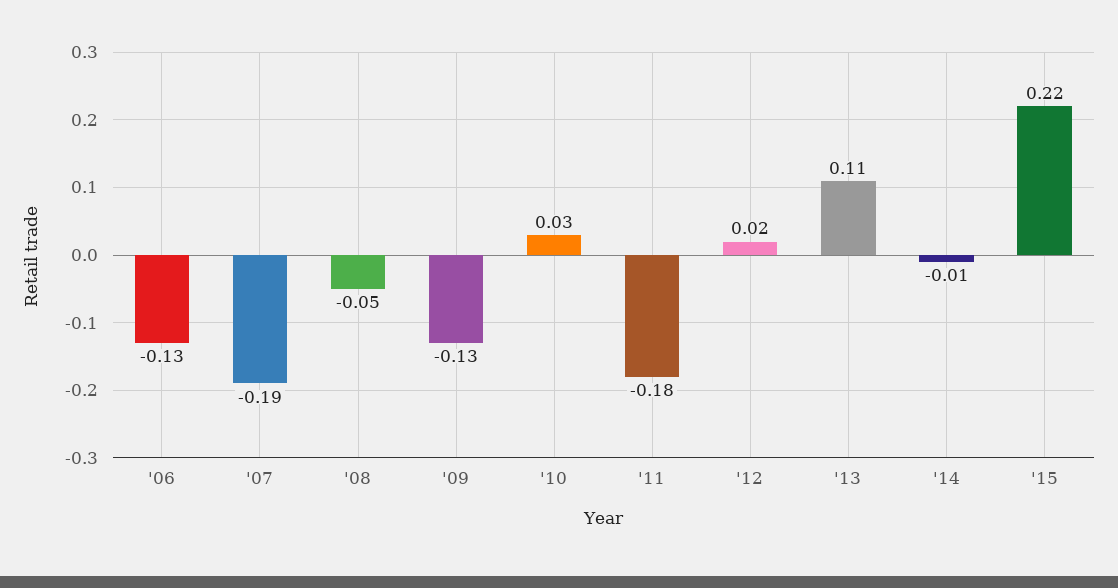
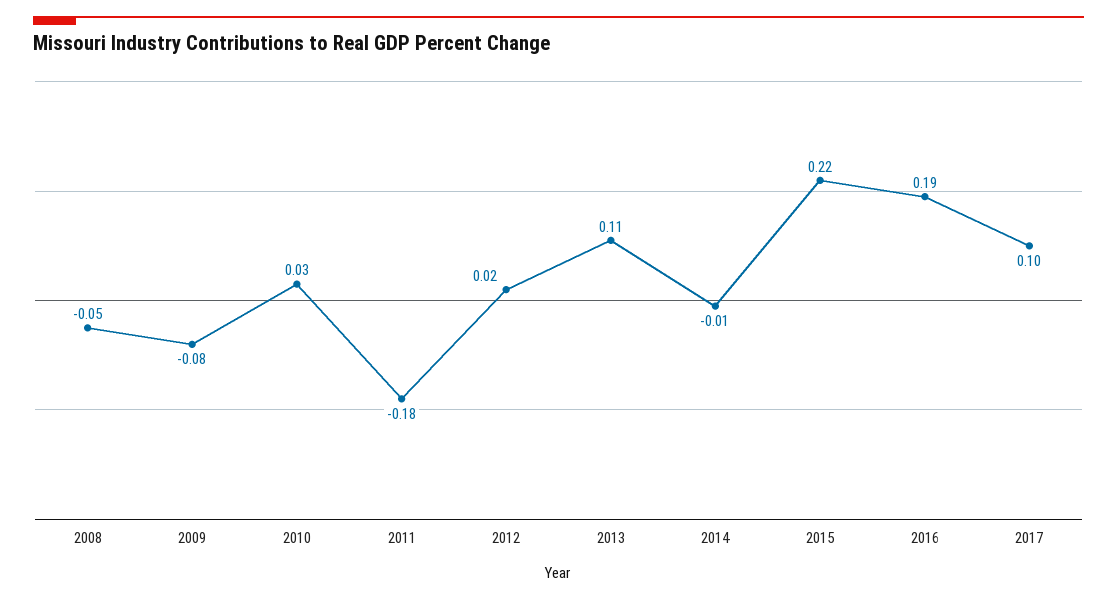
'06: -0.13 -> none
'07: -0.19 -> none
'09: -0.13 -> -0.08
2016: none -> 0.19
2017: none -> 0.1

